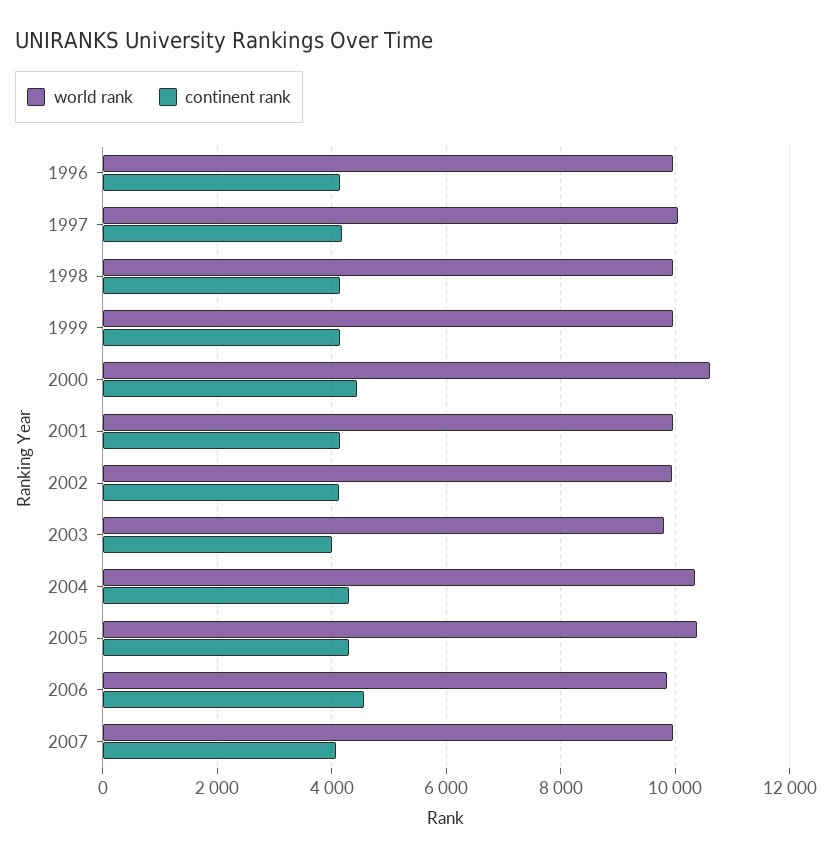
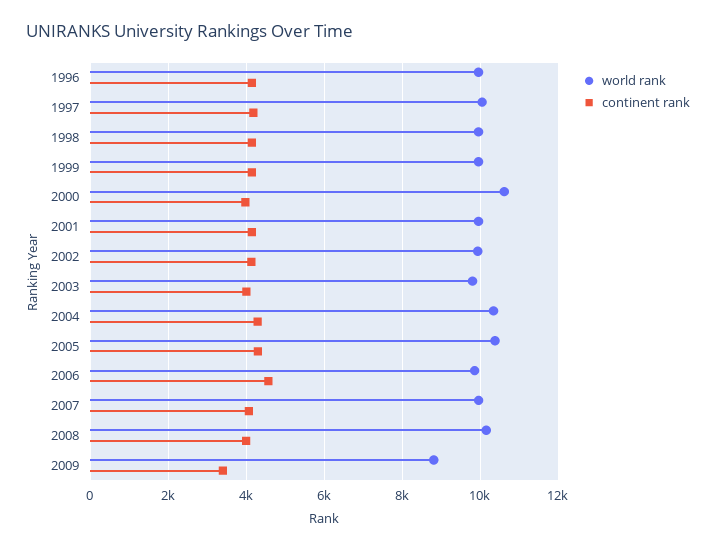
continent rank, 2000: 4400 -> 4000
world rank, 2008: none -> 10200
continent rank, 2008: none -> 4000
world rank, 2009: none -> 8800
continent rank, 2009: none -> 3400

